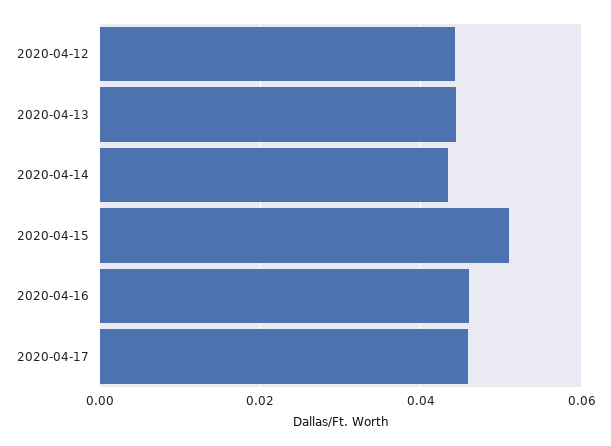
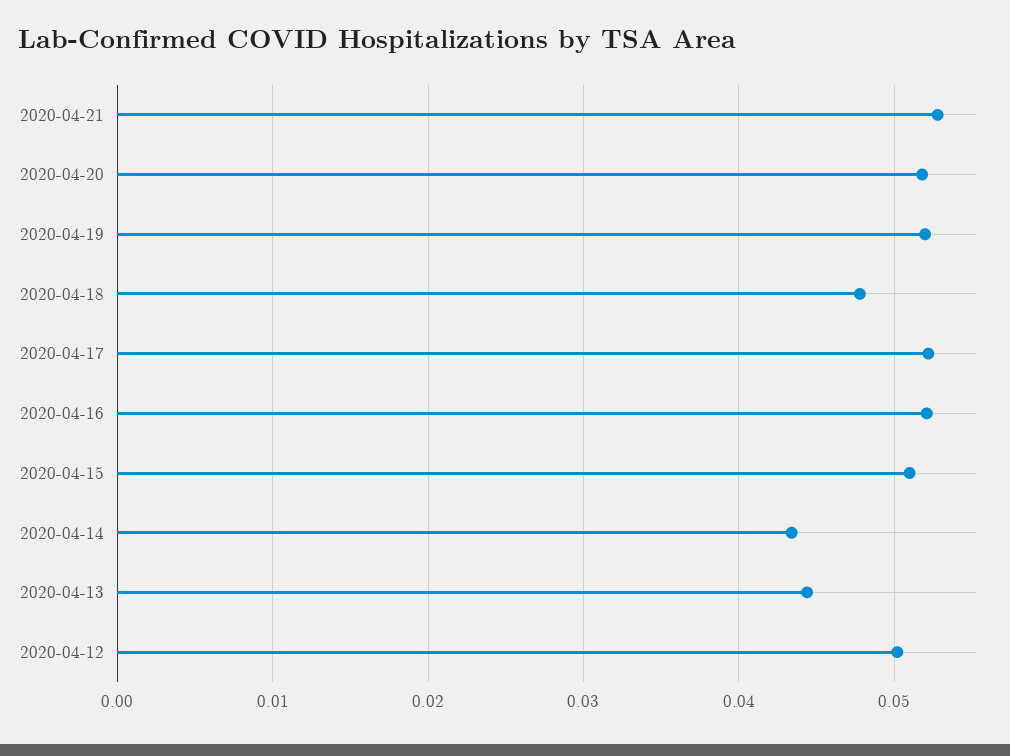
2020-04-12: 0.044 -> 0.05
2020-04-16: 0.046 -> 0.052
2020-04-17: 0.046 -> 0.052
2020-04-21: none -> 0.053
2020-04-20: none -> 0.052
2020-04-19: none -> 0.052
2020-04-18: none -> 0.048

